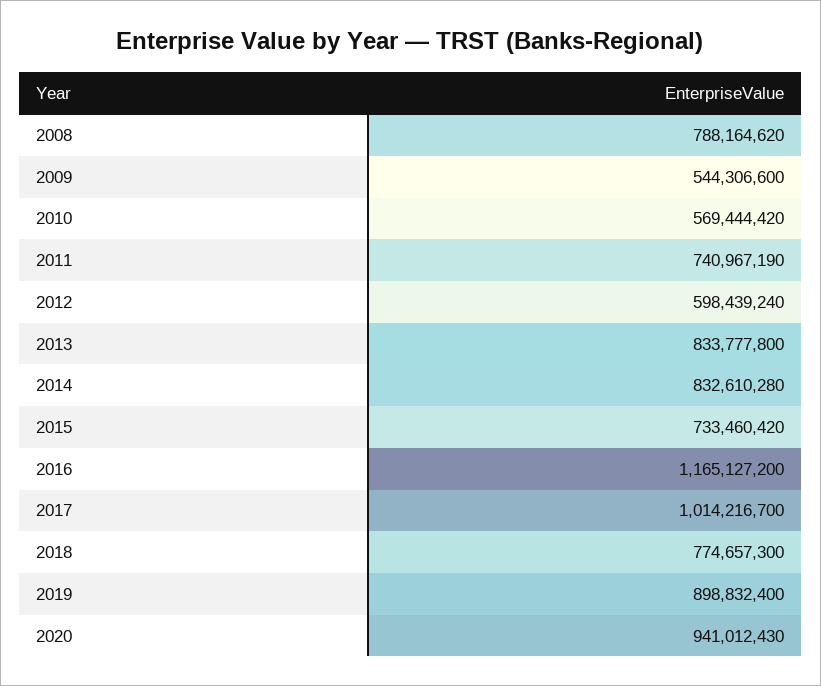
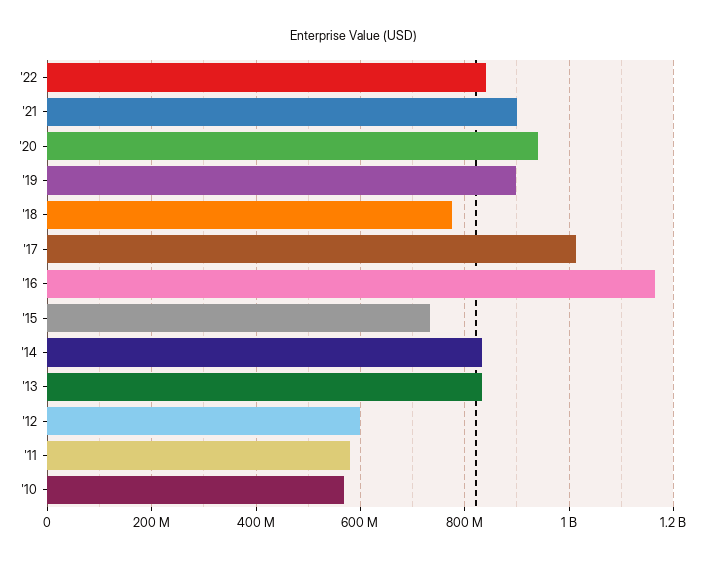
2008: 788164620 -> none
2009: 544306600 -> none
2011: 740967190 -> 580000000
'22: none -> 840000000
'21: none -> 900000000

